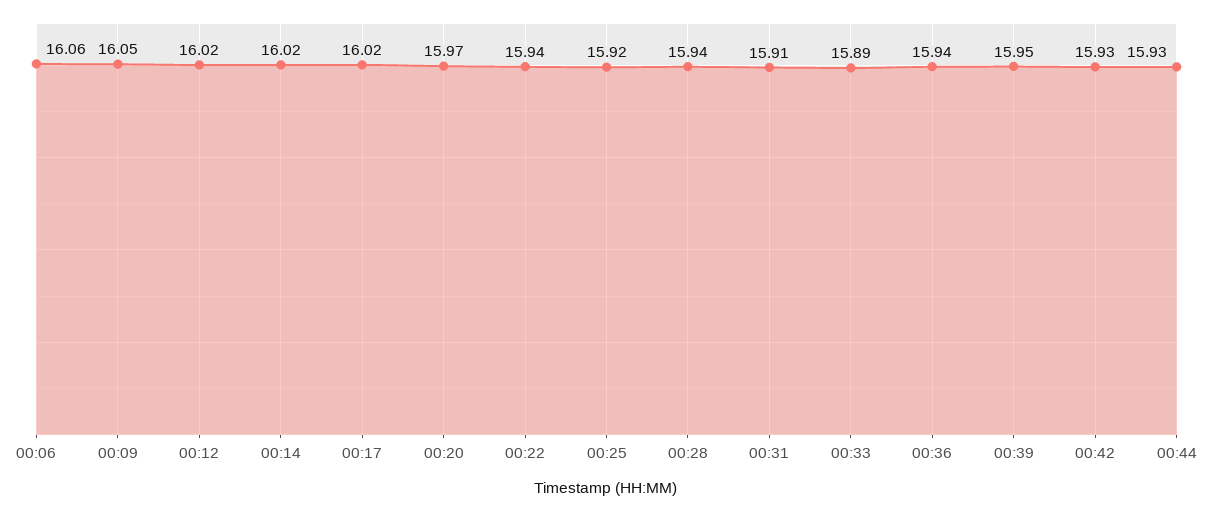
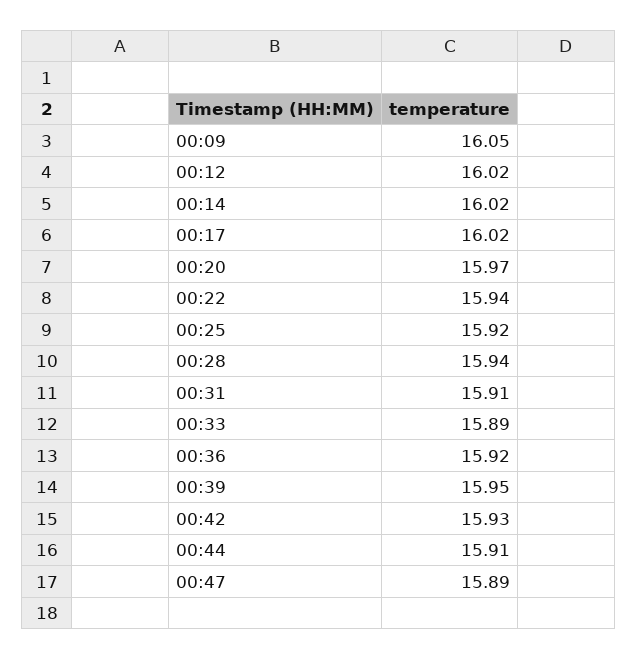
00:06: 16.06 -> none
00:36: 15.94 -> 15.92
00:44: 15.93 -> 15.91
00:47: none -> 15.89

